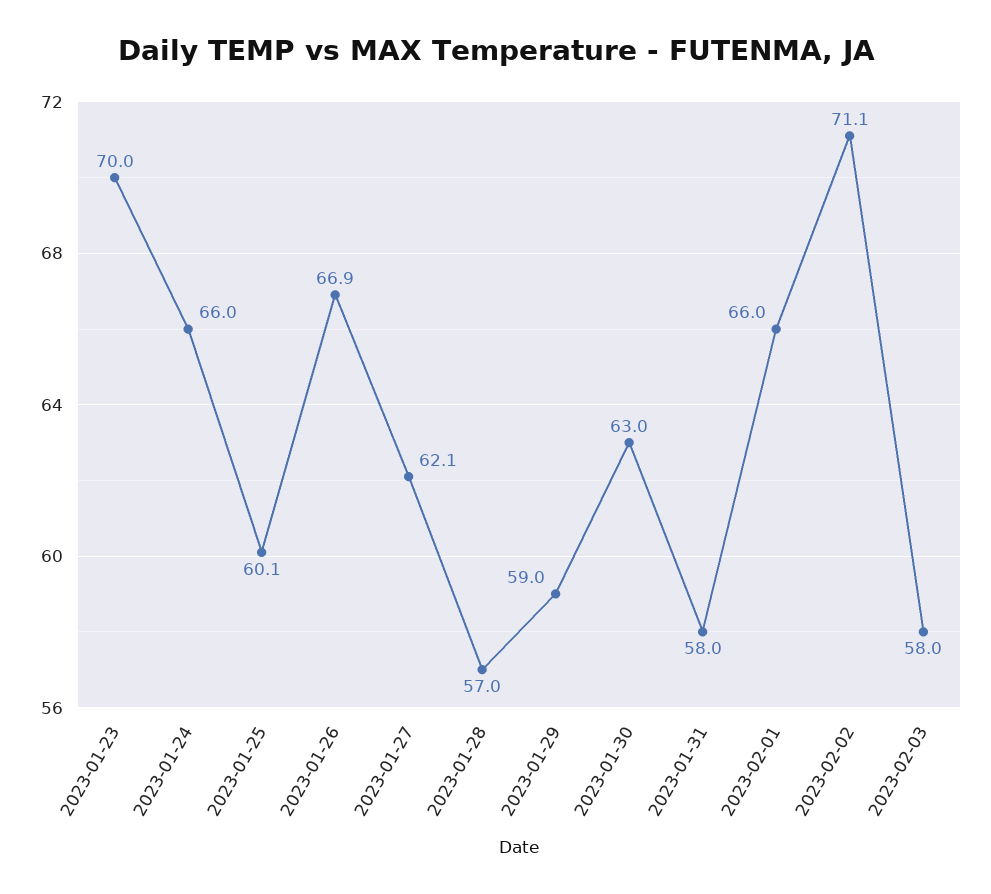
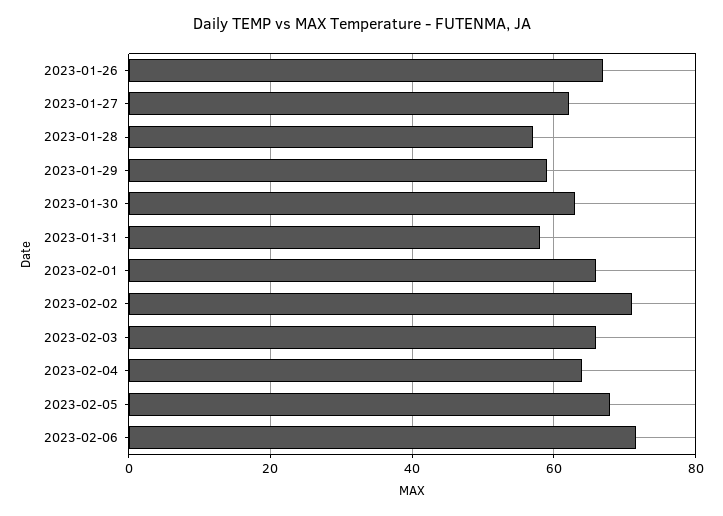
2023-01-23: 70 -> none
2023-01-24: 66 -> none
2023-01-25: 60.1 -> none
2023-02-03: 58 -> 66
2023-02-04: none -> 64
2023-02-05: none -> 68
2023-02-06: none -> 72

